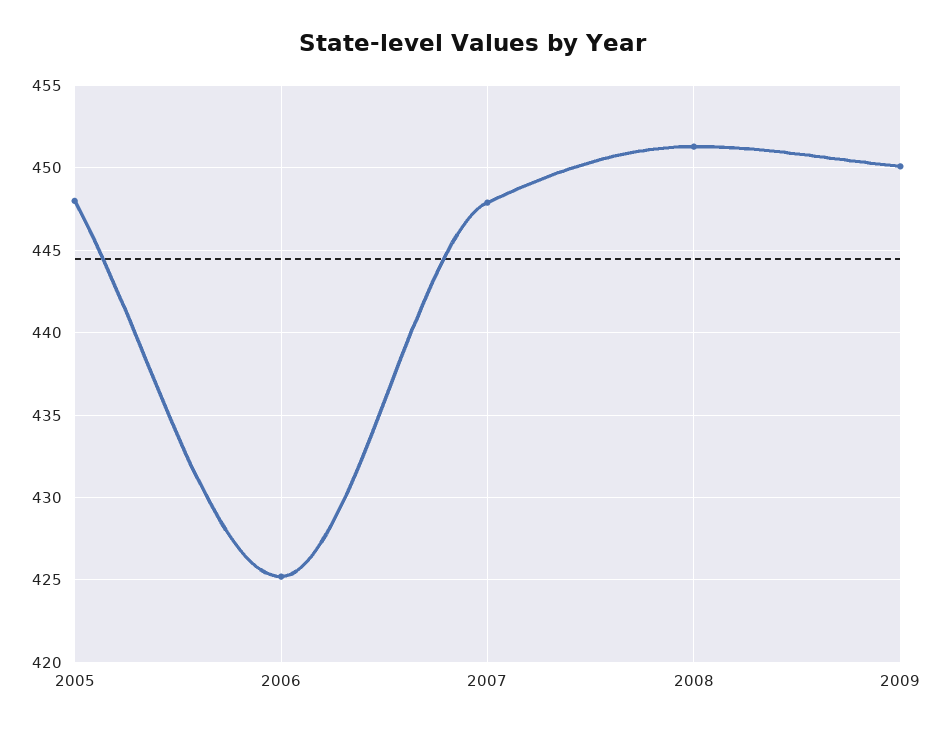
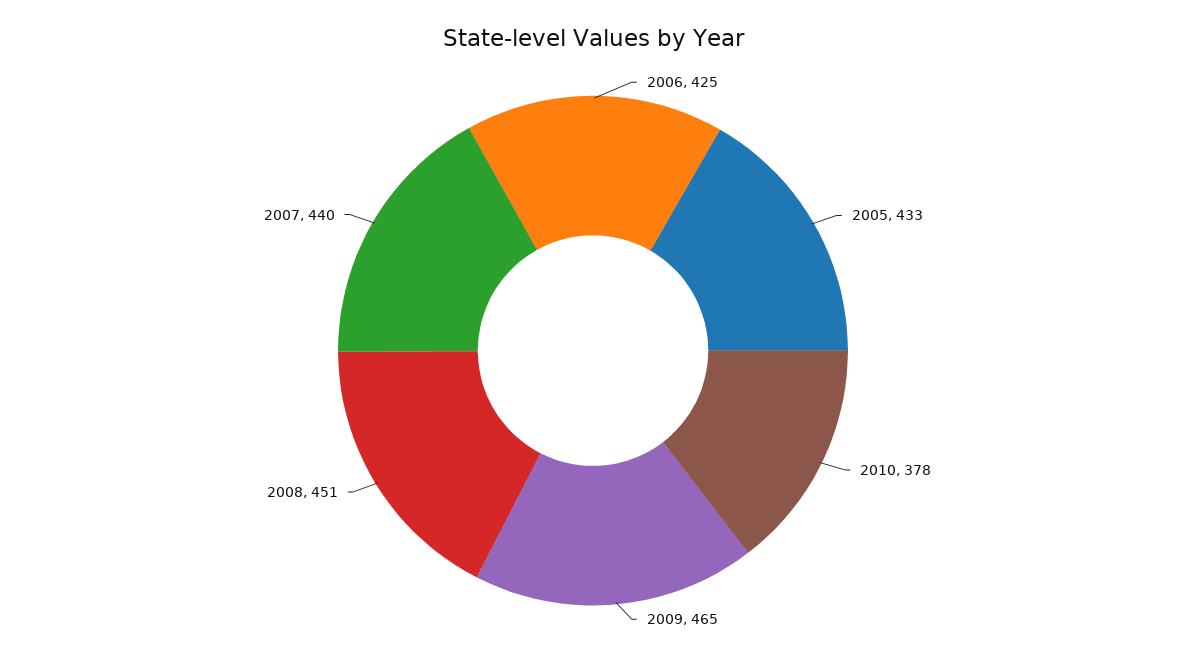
2005: 448 -> 433
2007: 448 -> 440
2009: 450 -> 465
2010: none -> 378

